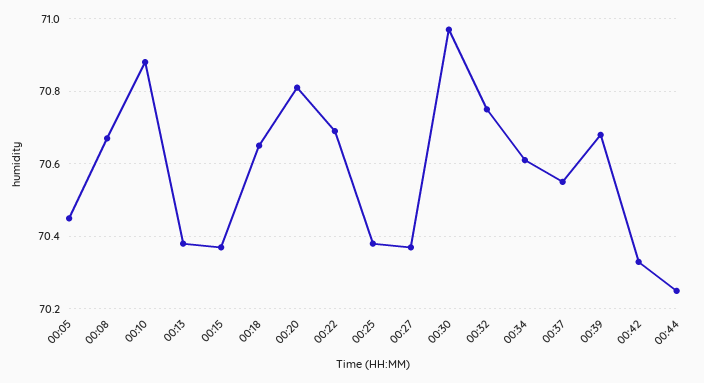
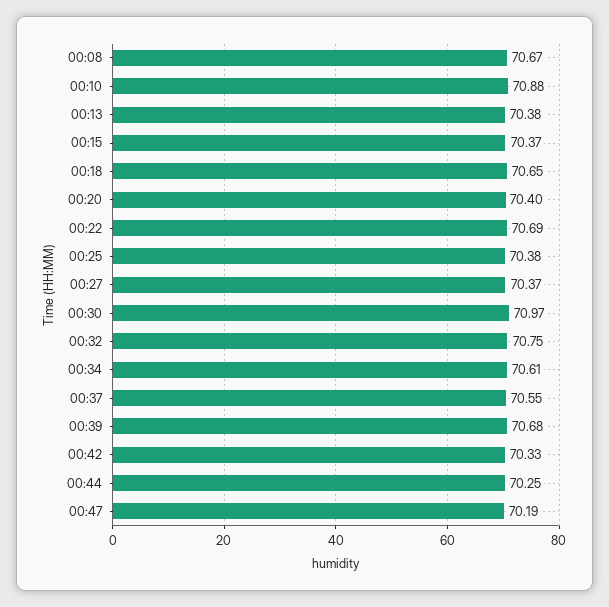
00:05: 70.45 -> none
00:20: 70.8 -> 70.4
00:47: none -> 70.19

